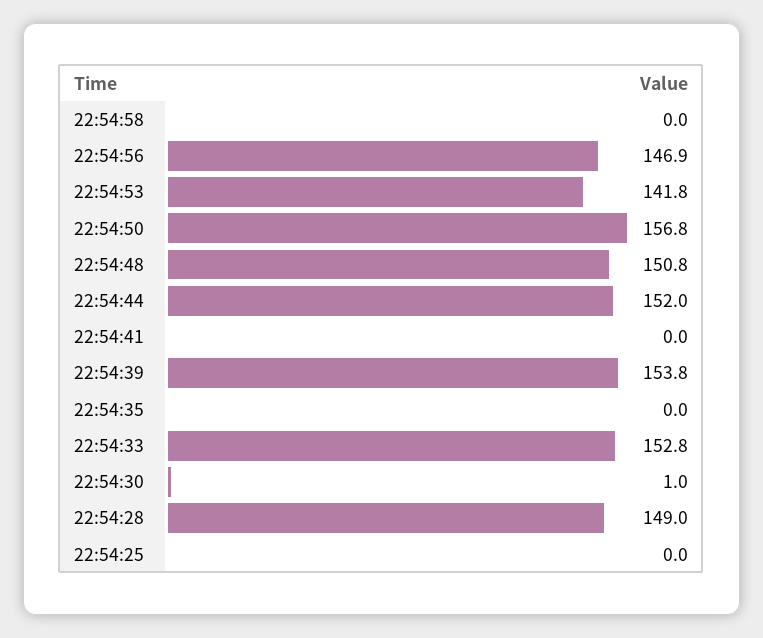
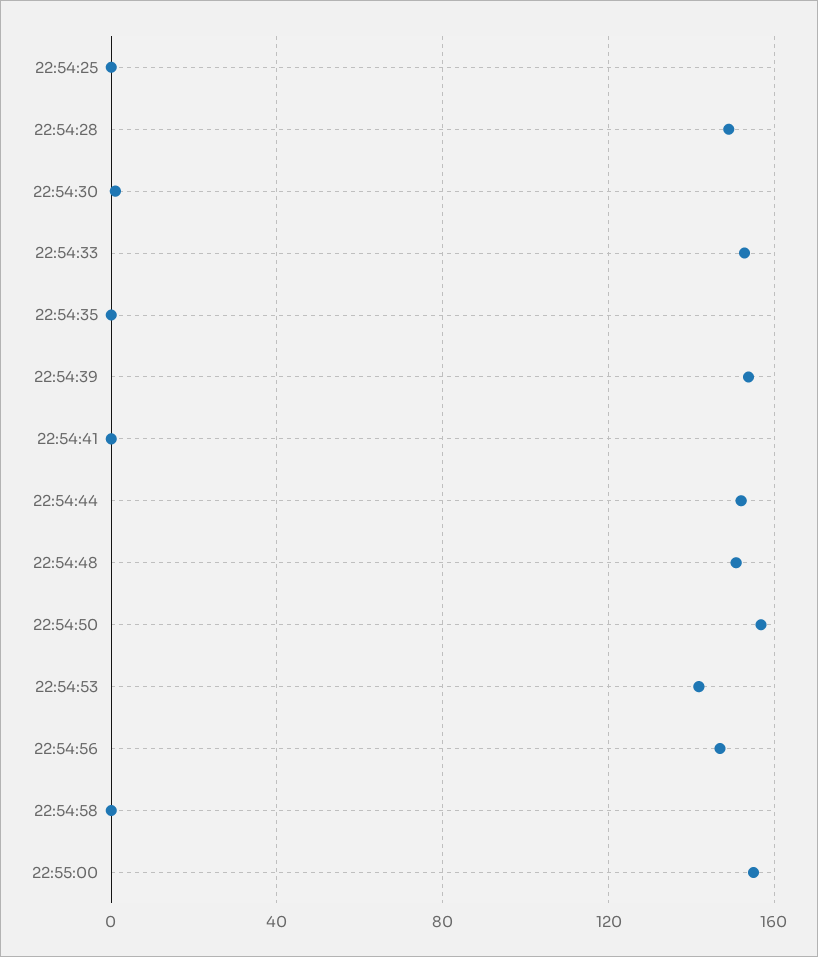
22:55:00: none -> 155

